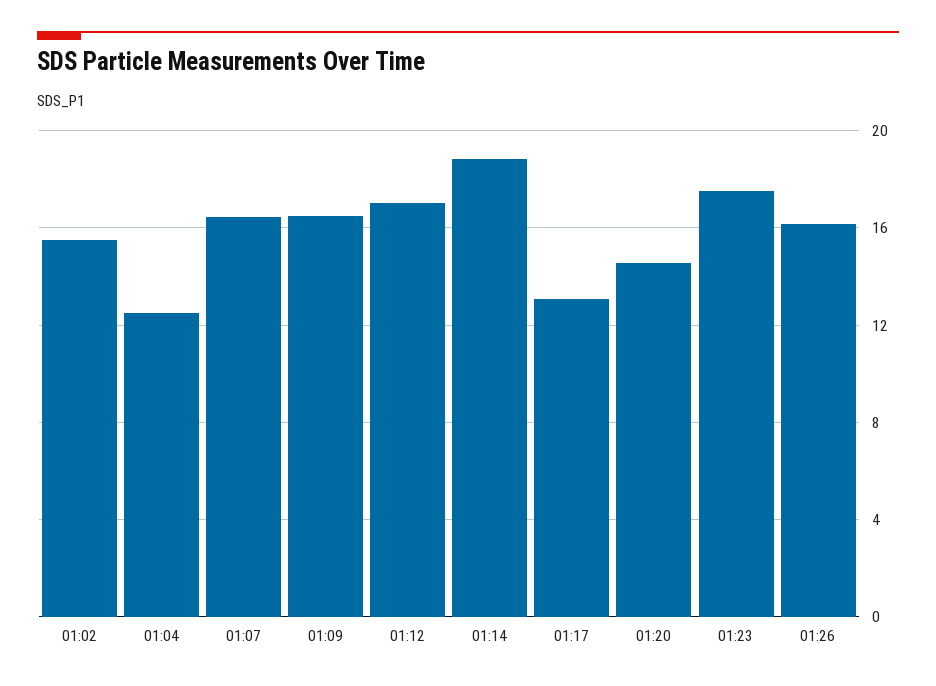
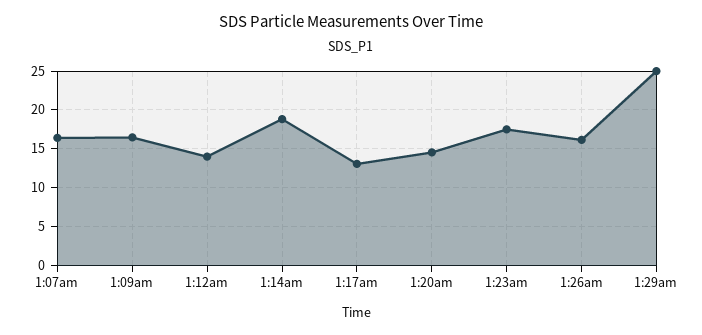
01:02: 15.5 -> none
01:04: 12.5 -> none
01:12: 17 -> 14
1:29am: none -> 25

